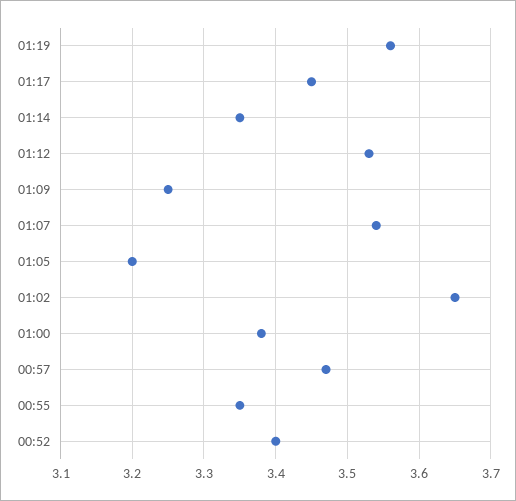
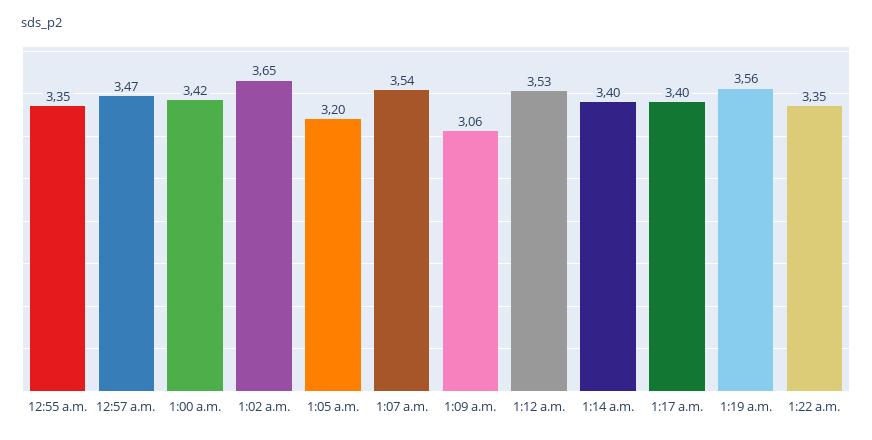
01:17: 3.45 -> 3.4
01:14: 3.35 -> 3.4
01:09: 3.25 -> 3.06
01:00: 3.38 -> 3.42
00:52: 3.4 -> none
1:22 a.m.: none -> 3.35

